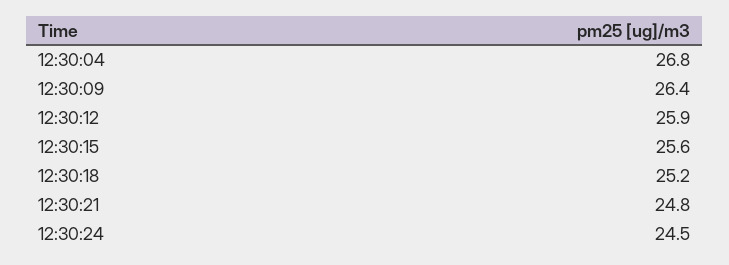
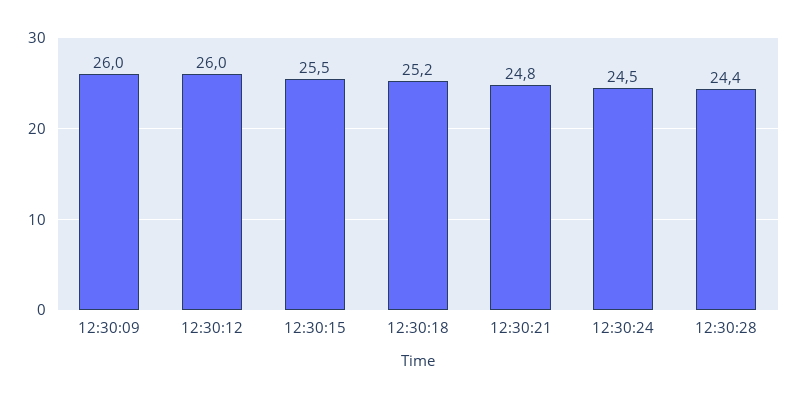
12:30:04: 26.8 -> none
12:30:09: 26.4 -> 26
12:30:12: 25.9 -> 26
12:30:15: 25.6 -> 25.5
12:30:28: none -> 24.4

